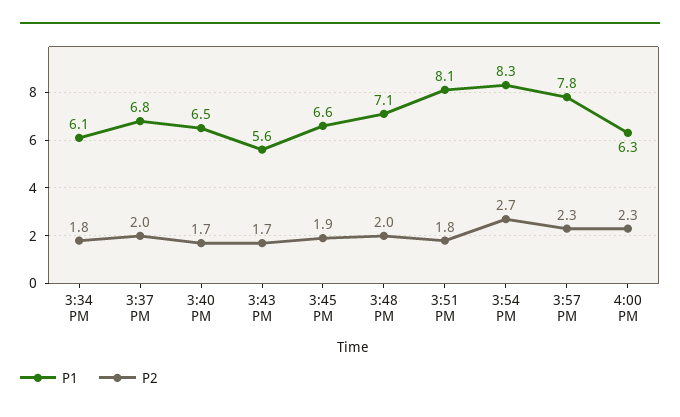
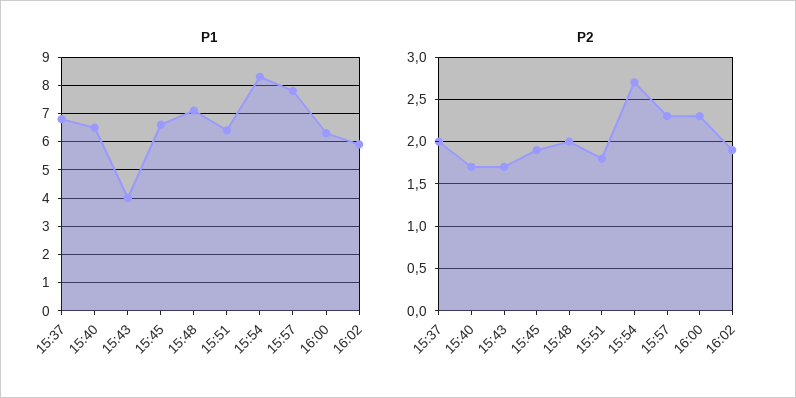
P1, 3:34 PM: 6.1 -> none
P2, 3:34 PM: 1.8 -> none
P1, 3:43 PM: 5.6 -> 4
P1, 3:51 PM: 8.1 -> 6.5
P1, 16:02: none -> 6
P2, 16:02: none -> 1.9

